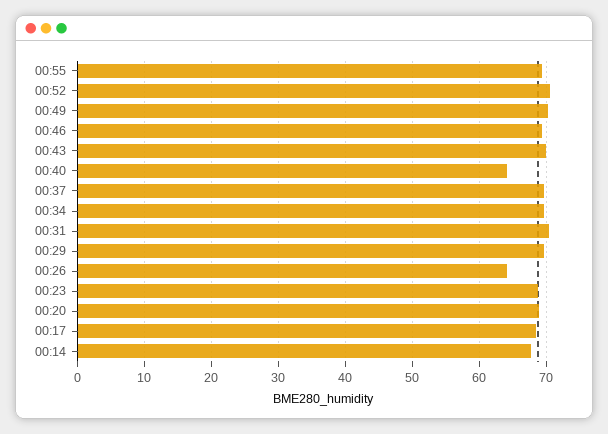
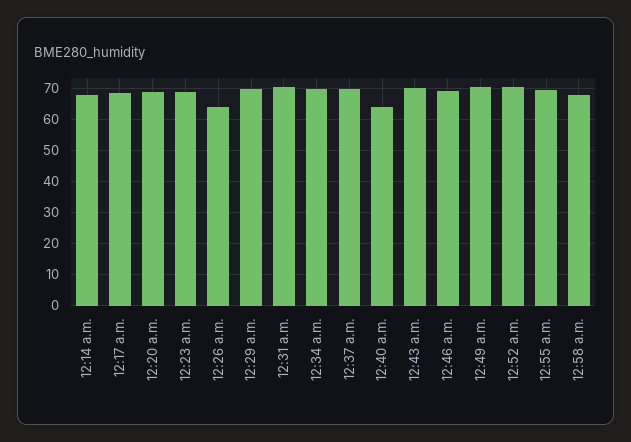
12:58 a.m.: none -> 68

